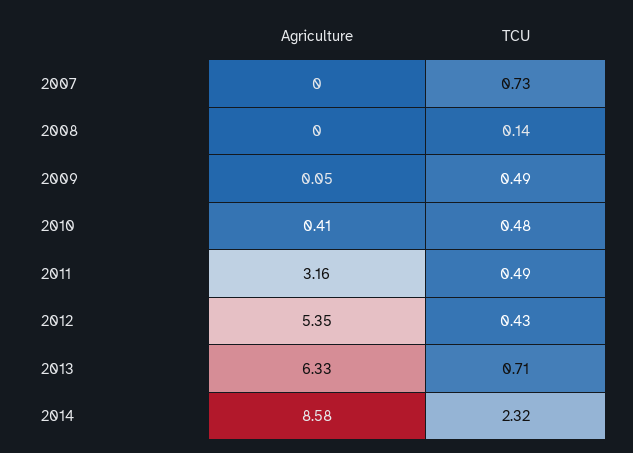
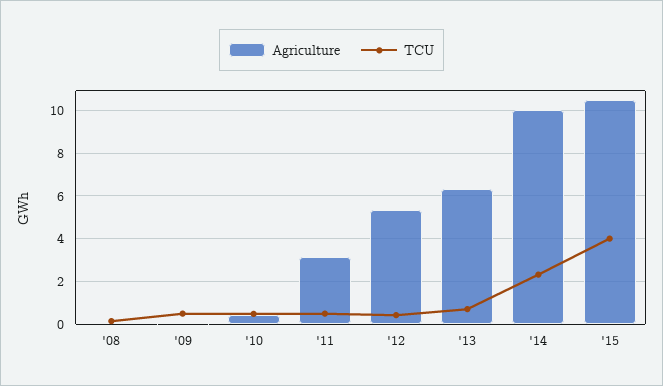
Agriculture, 2007: 0 -> none
TCU, 2007: 0.73 -> none
Agriculture, 2014: 8.58 -> 10
Agriculture, '15: none -> 10.5
TCU, '15: none -> 4

